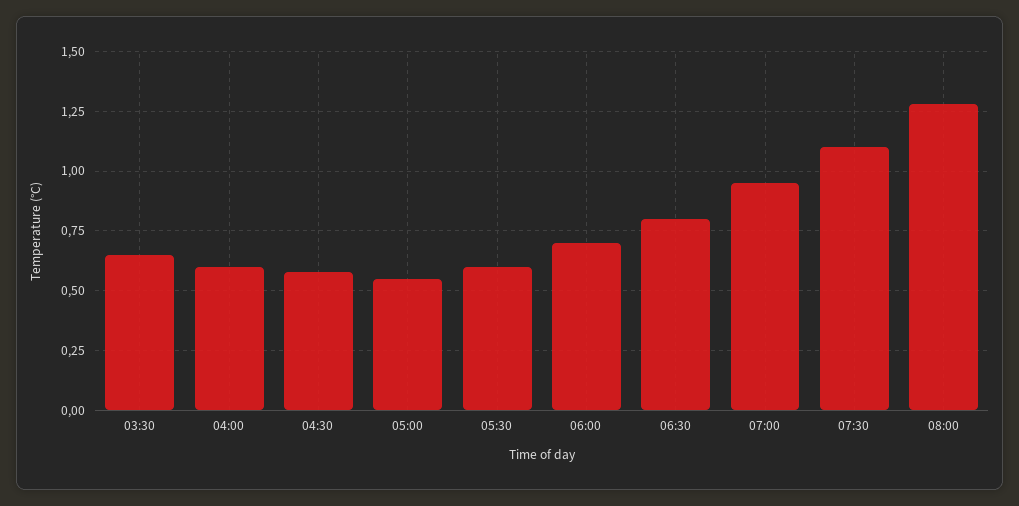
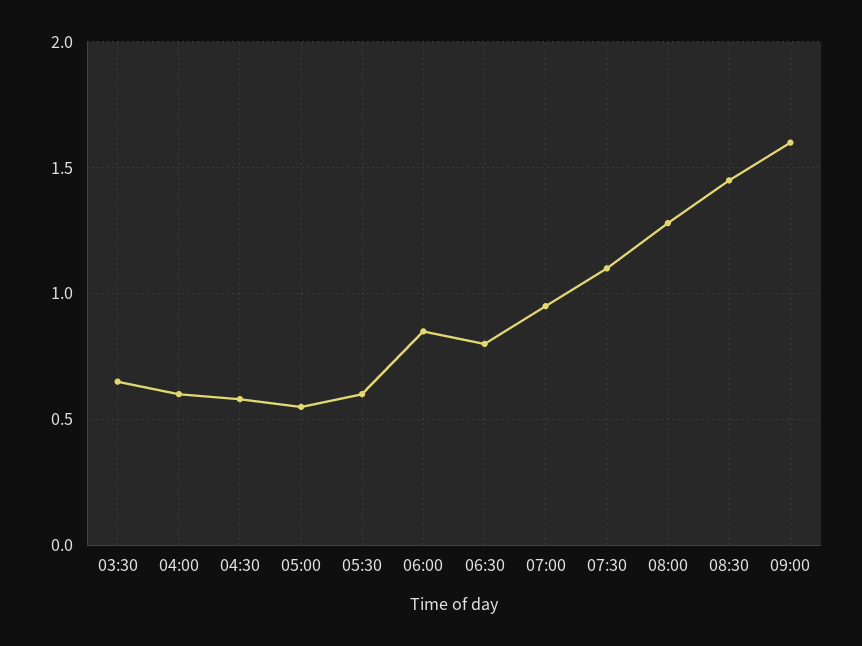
06:00: 0.7 -> 0.85
08:30: none -> 1.45
09:00: none -> 1.6

